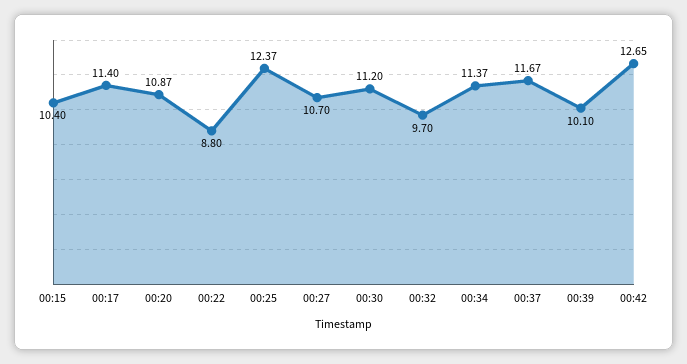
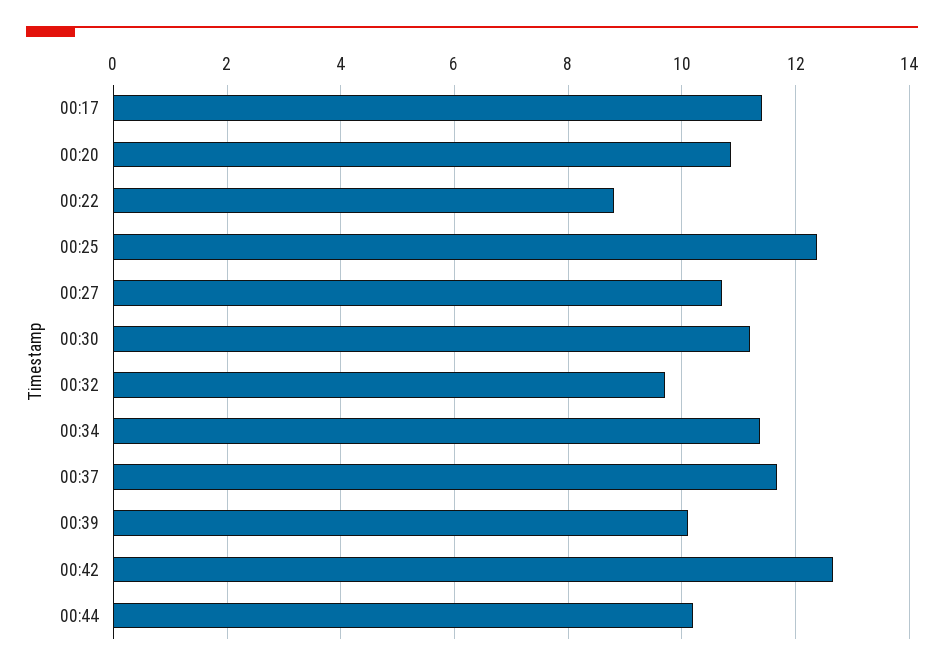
00:15: 10.4 -> none
00:44: none -> 10.2

